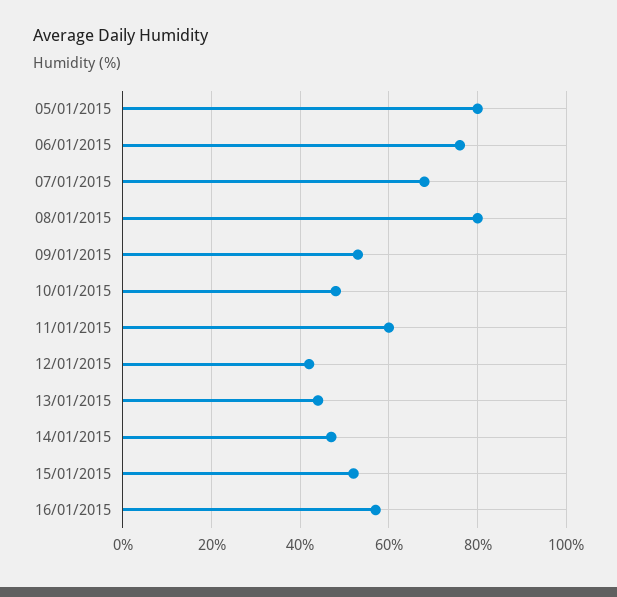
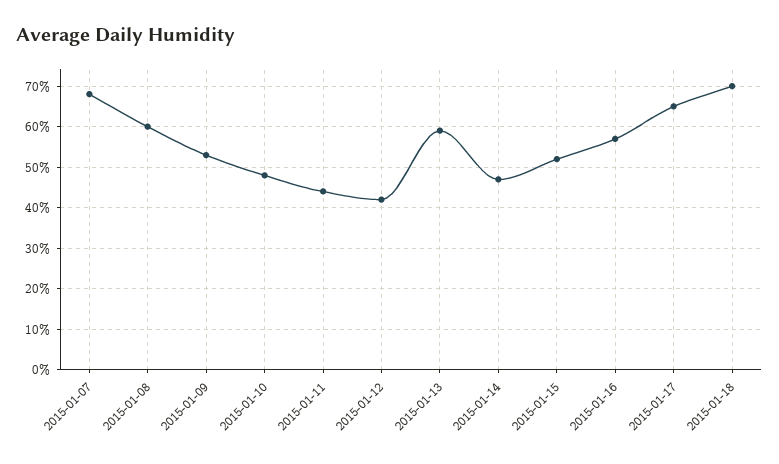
05/01/2015: 80 -> none
06/01/2015: 75 -> none
08/01/2015: 80 -> 60
11/01/2015: 60 -> 45
13/01/2015: 45 -> 60
2015-01-17: none -> 65
2015-01-18: none -> 70

